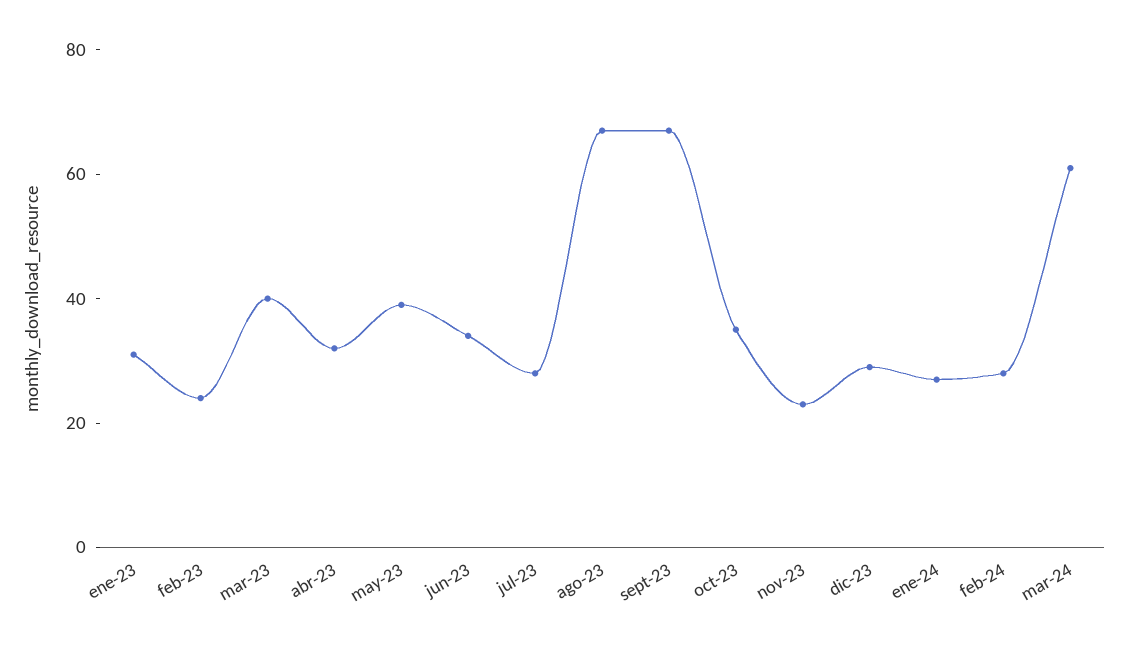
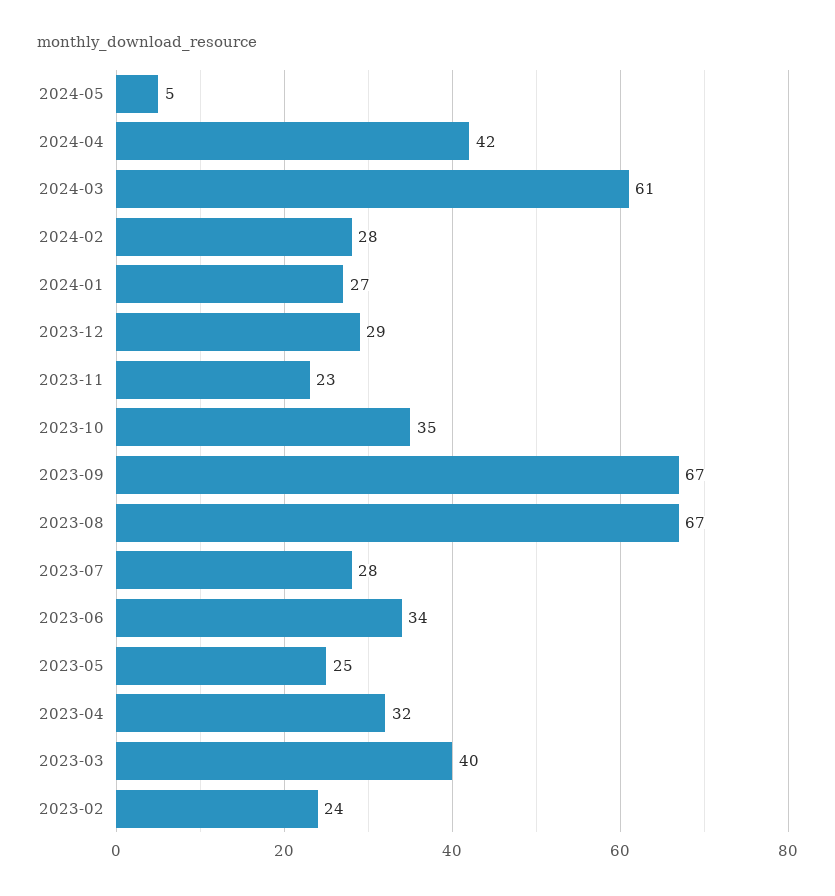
ene-23: 30 -> none
may-23: 40 -> 25
2024-05: none -> 5
2024-04: none -> 42

